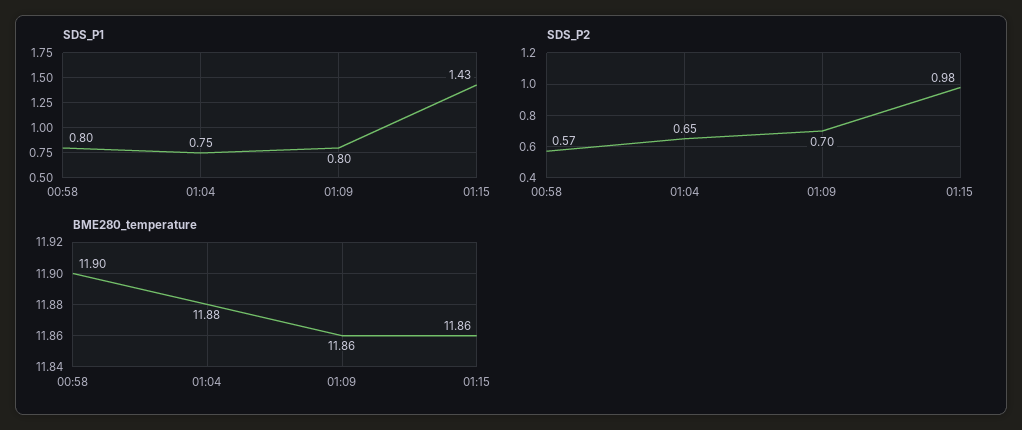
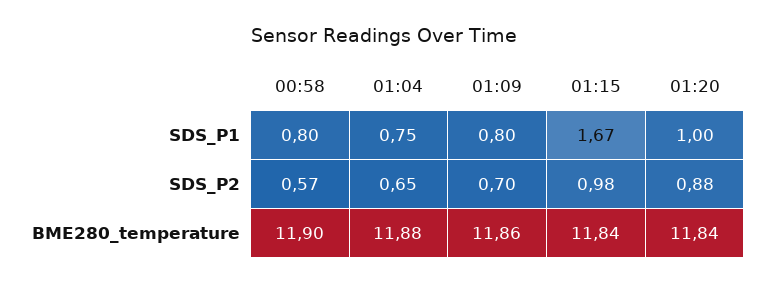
SDS_P1, 01:15: 1.43 -> 1.67
BME280_temperature, 01:15: 11.86 -> 11.84
SDS_P1, 01:20: none -> 1
SDS_P2, 01:20: none -> 0.88
BME280_temperature, 01:20: none -> 11.84

